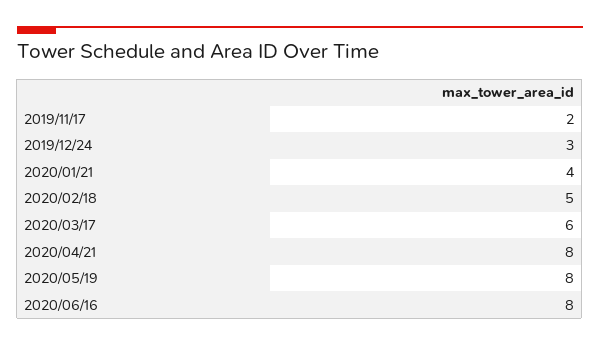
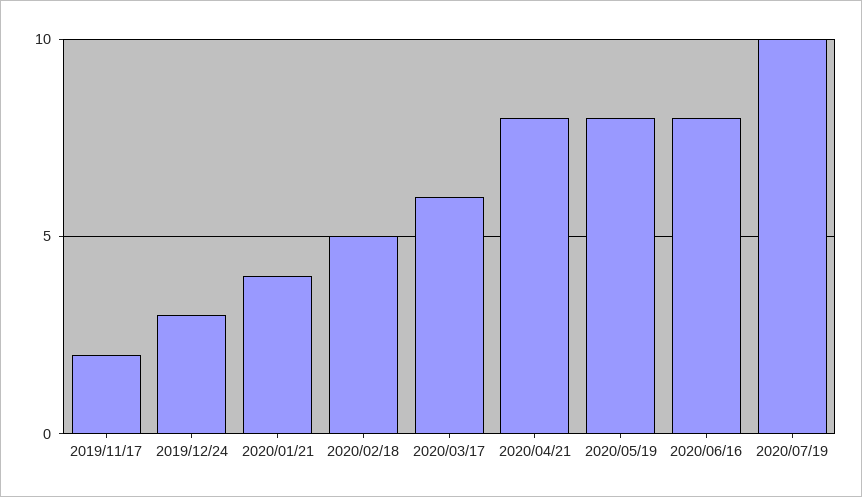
2020/07/19: none -> 10

